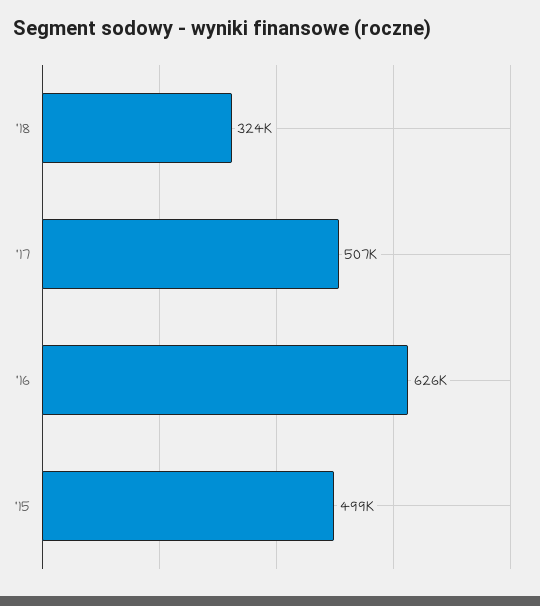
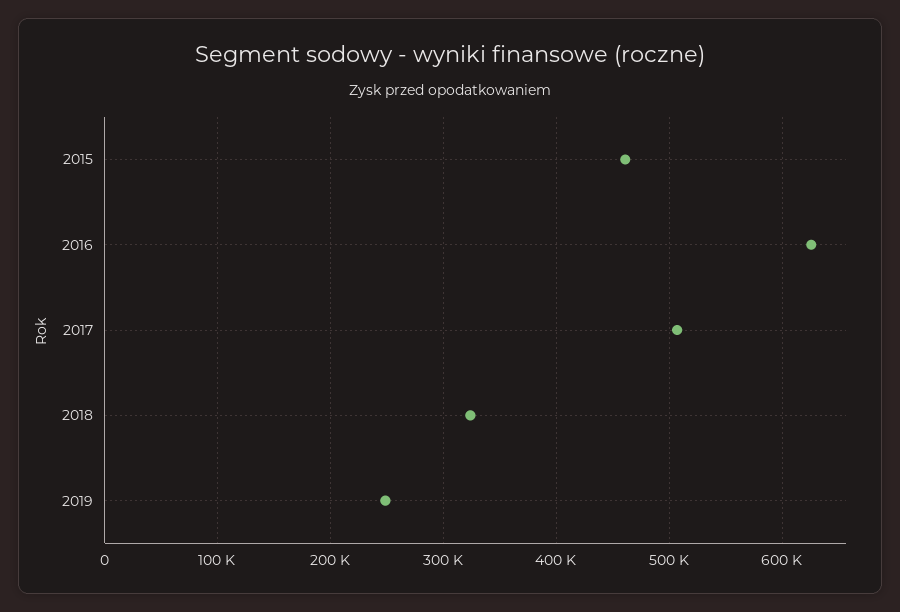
'15: 499000 -> 460000
2019: none -> 250000

